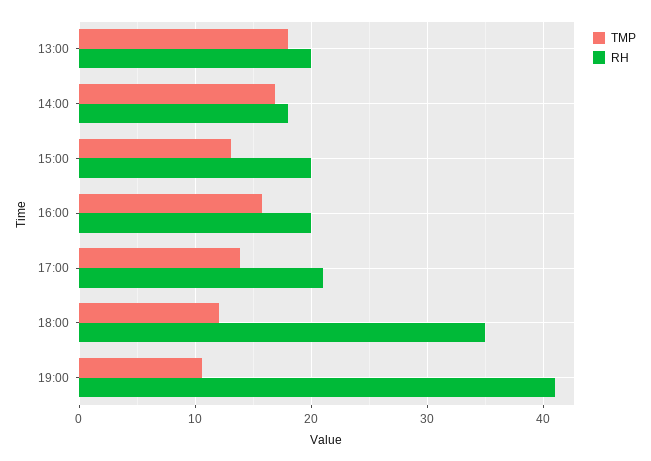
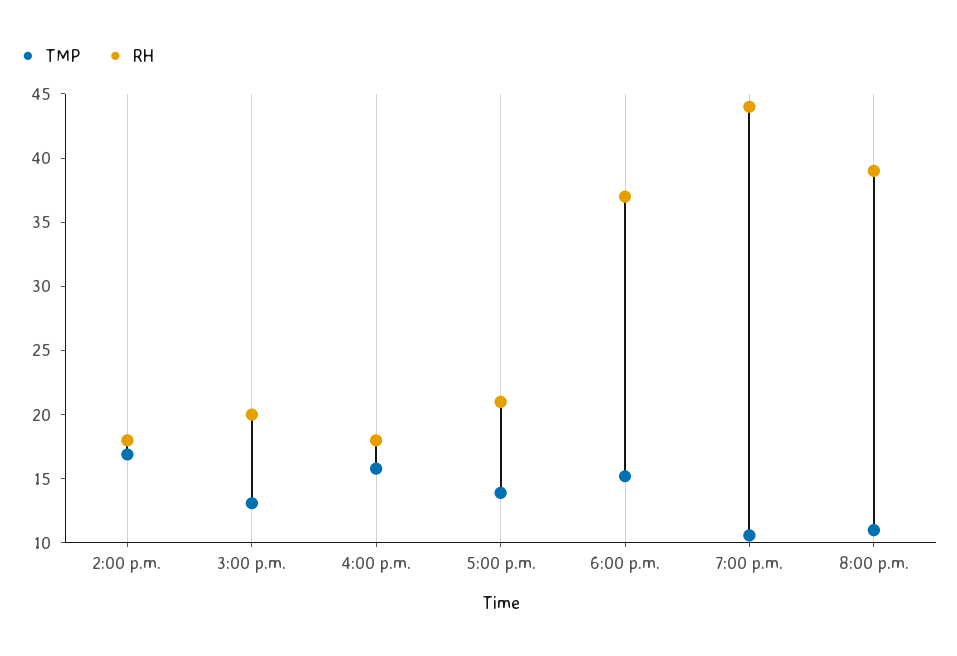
TMP, 13:00: 18 -> none
RH, 13:00: 20 -> none
RH, 16:00: 20 -> 18
TMP, 18:00: 12 -> 15
RH, 18:00: 35 -> 37
RH, 19:00: 41 -> 44
TMP, 8:00 p.m.: none -> 11
RH, 8:00 p.m.: none -> 39

